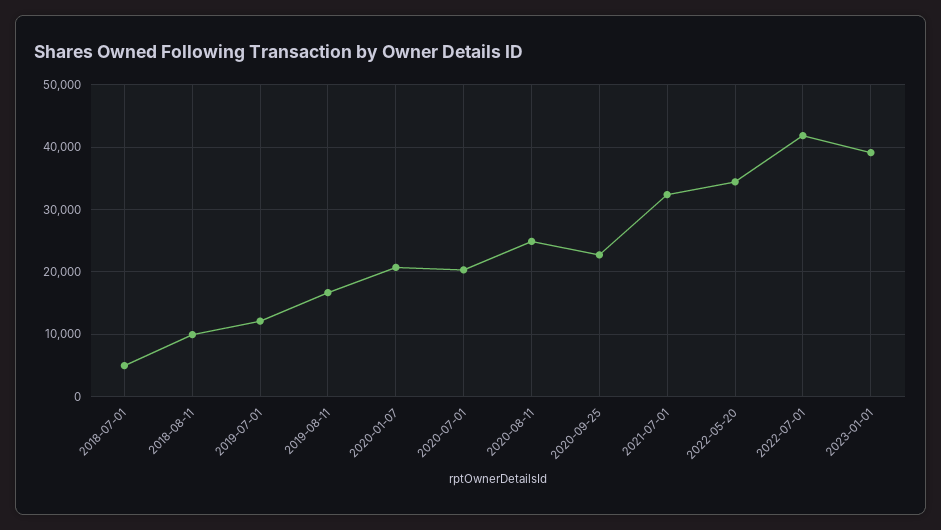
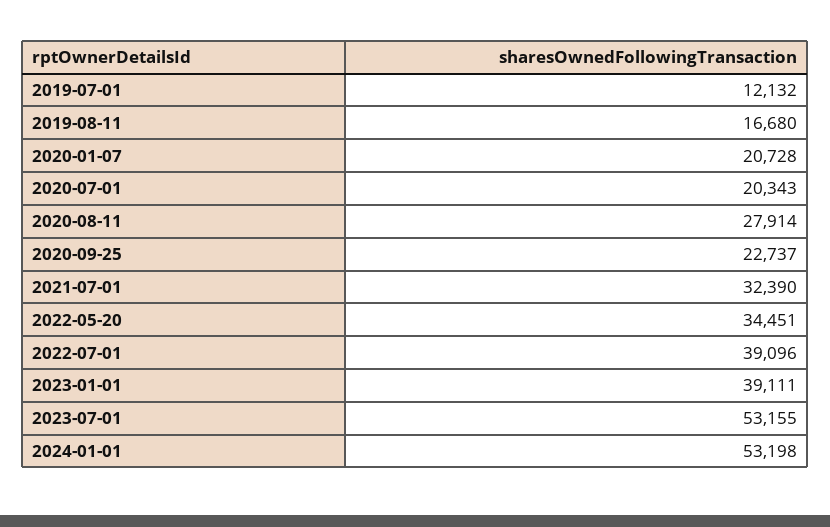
2018-07-01: 5000 -> none
2018-08-11: 10000 -> none
2020-08-11: 25000 -> 27914
2022-07-01: 42000 -> 39096
2023-07-01: none -> 53155
2024-01-01: none -> 53198

